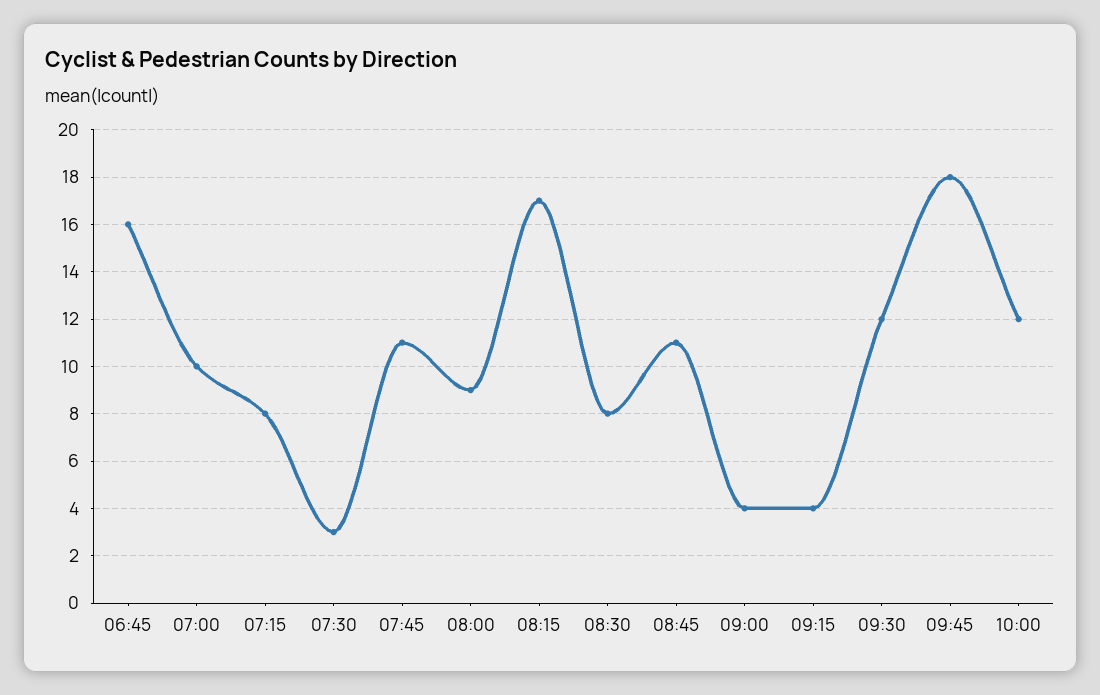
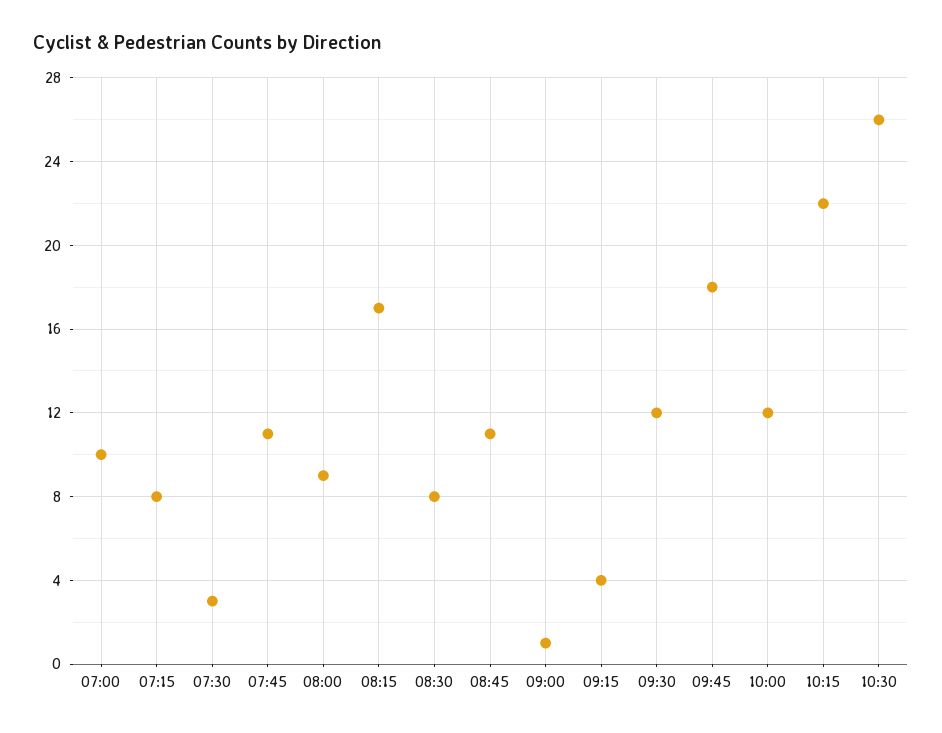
06:45: 16 -> none
09:00: 4 -> 1
10:15: none -> 22
10:30: none -> 26

